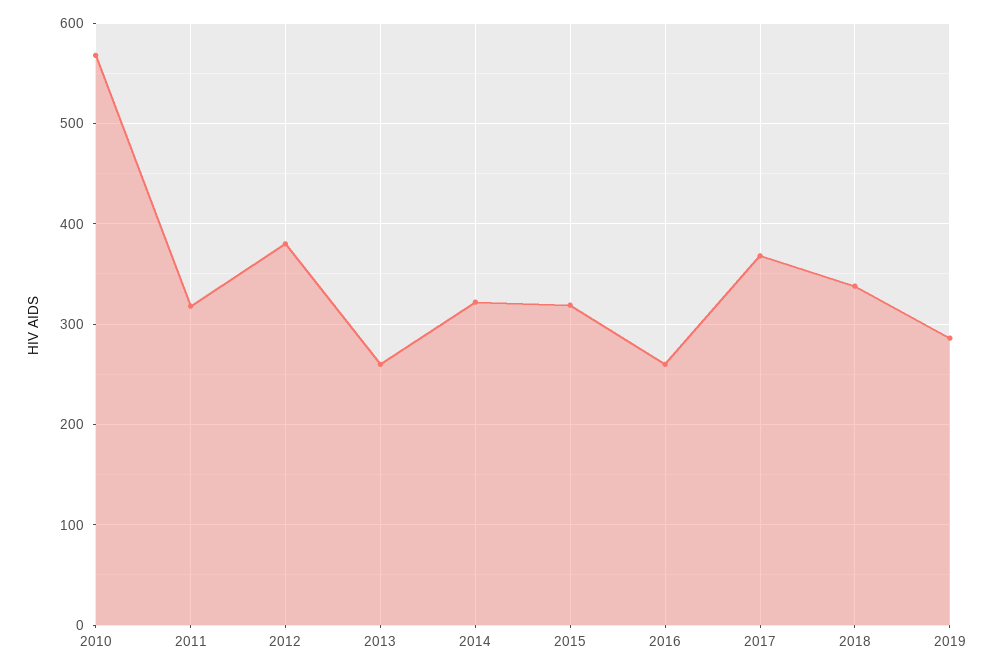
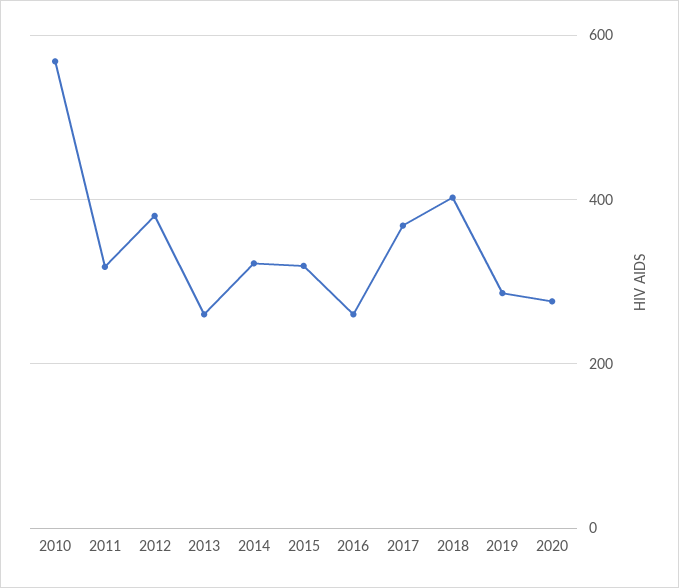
2018: 340 -> 400
2020: none -> 280

